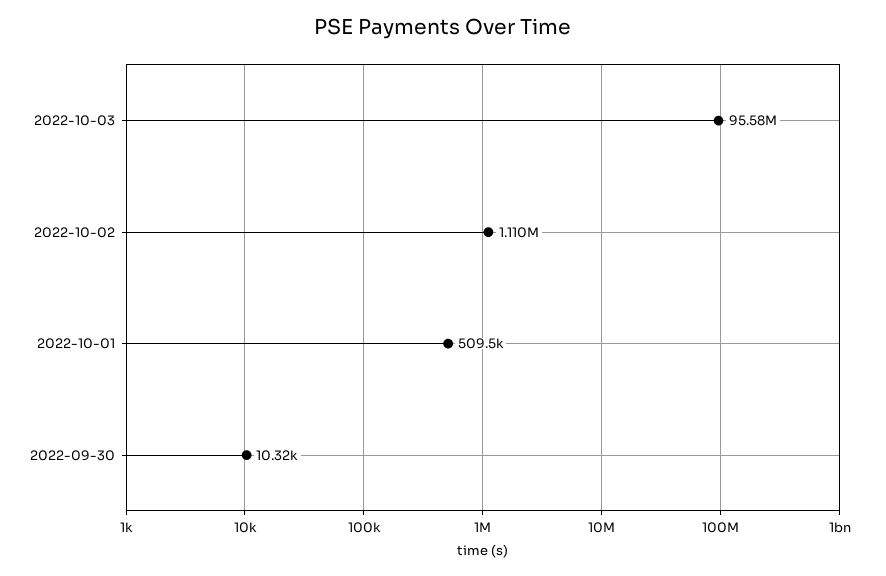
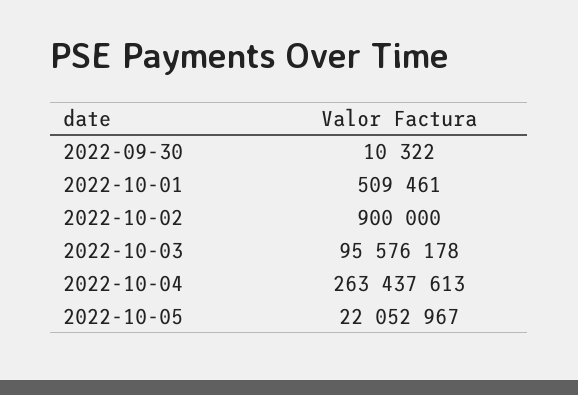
2022-10-02: 1110000 -> 900000
2022-10-04: none -> 263437613
2022-10-05: none -> 22052967

